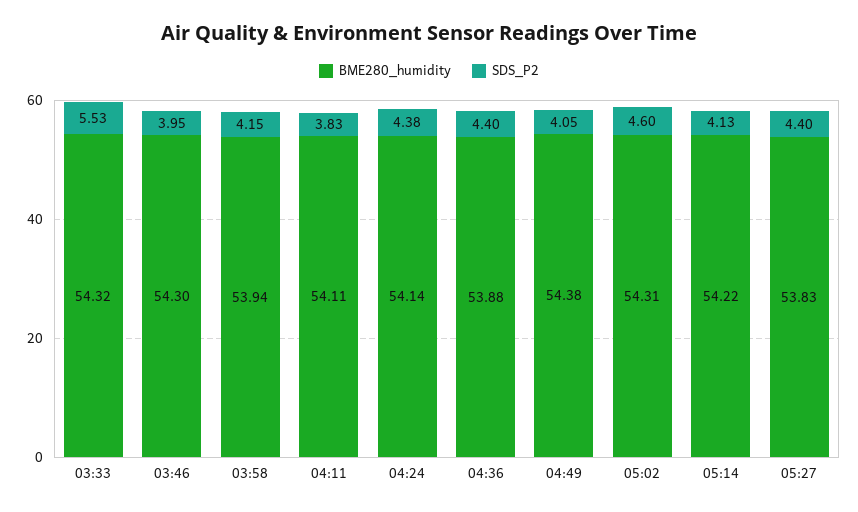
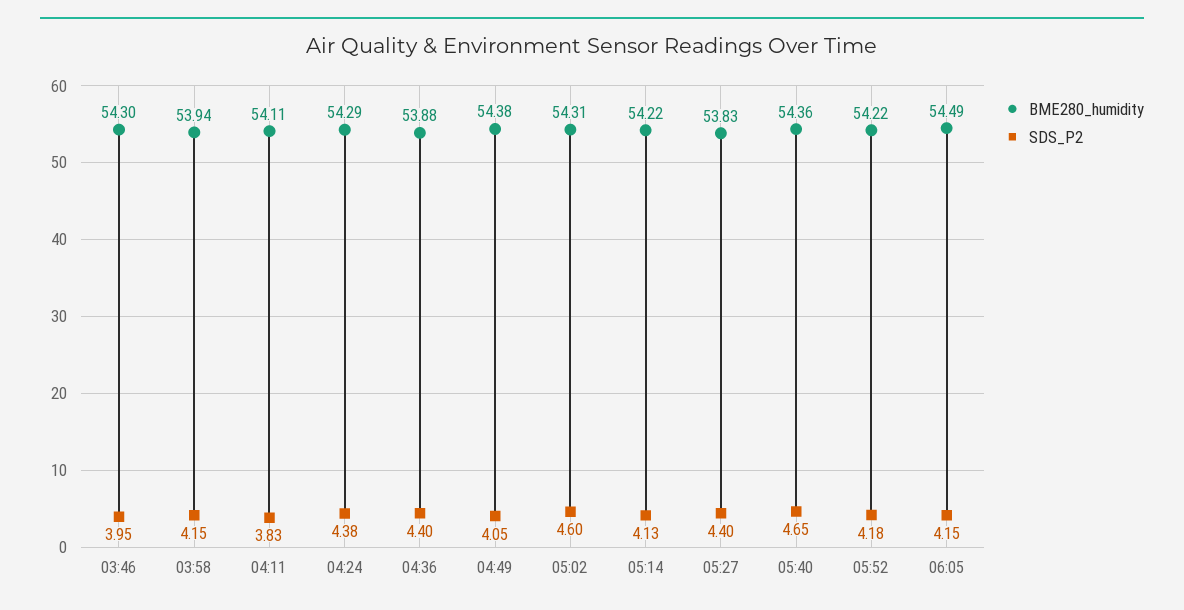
BME280_humidity, 03:33: 54.32 -> none
SDS_P2, 03:33: 5.53 -> none
BME280_humidity, 04:24: 54.14 -> 54.29
BME280_humidity, 05:40: none -> 54.36
SDS_P2, 05:40: none -> 4.65
BME280_humidity, 05:52: none -> 54.22
SDS_P2, 05:52: none -> 4.18
BME280_humidity, 06:05: none -> 54.49
SDS_P2, 06:05: none -> 4.15

